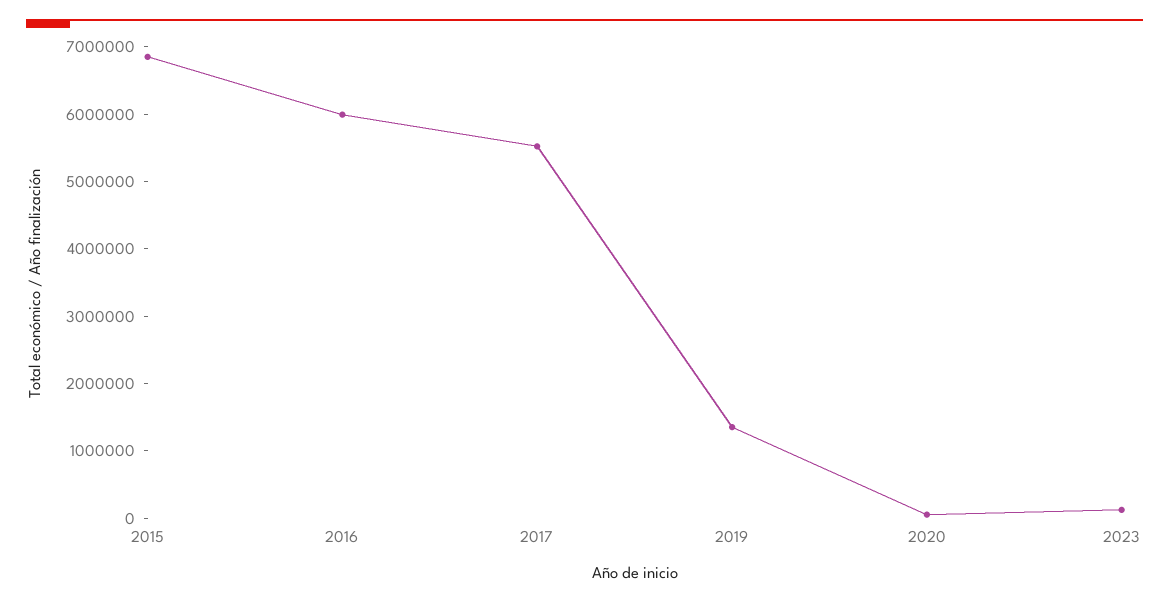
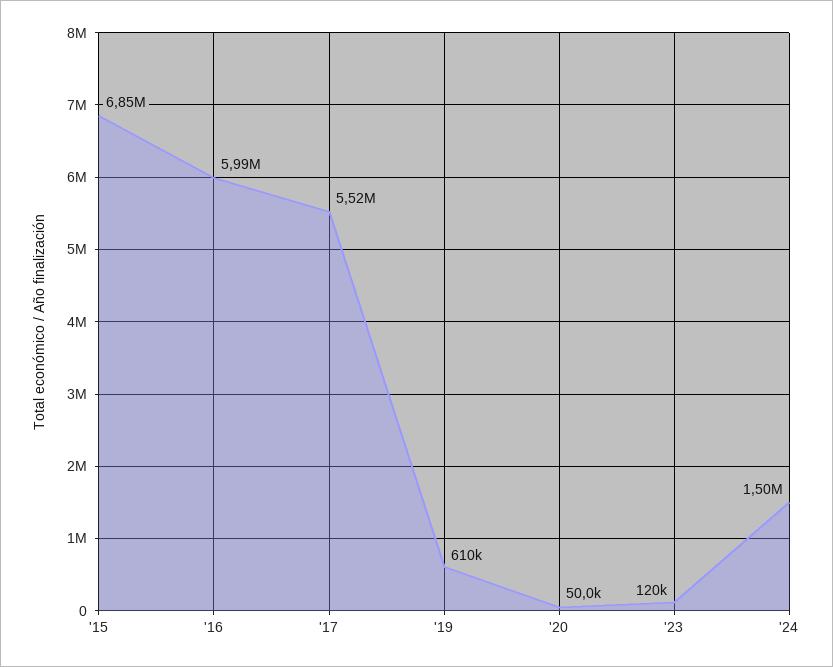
2019: 1400000 -> 610000
'24: none -> 1500000

